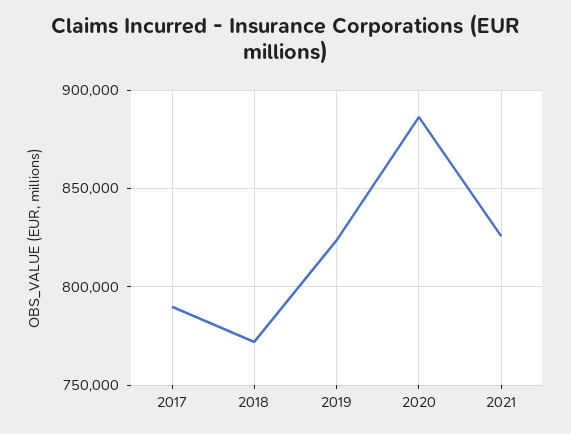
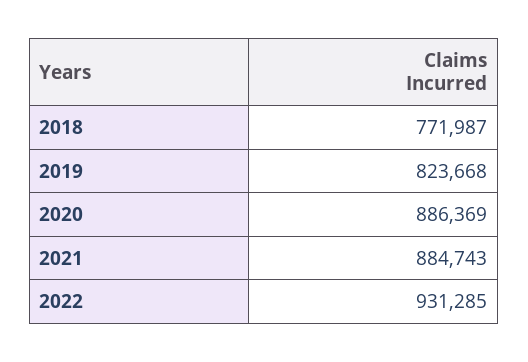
2017: 790000 -> none
2021: 825000 -> 884743
2022: none -> 931285

